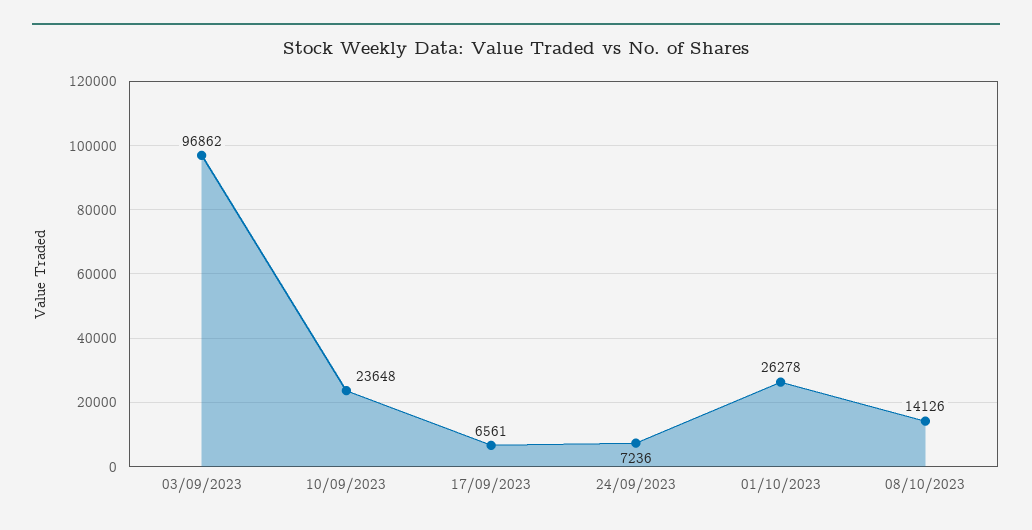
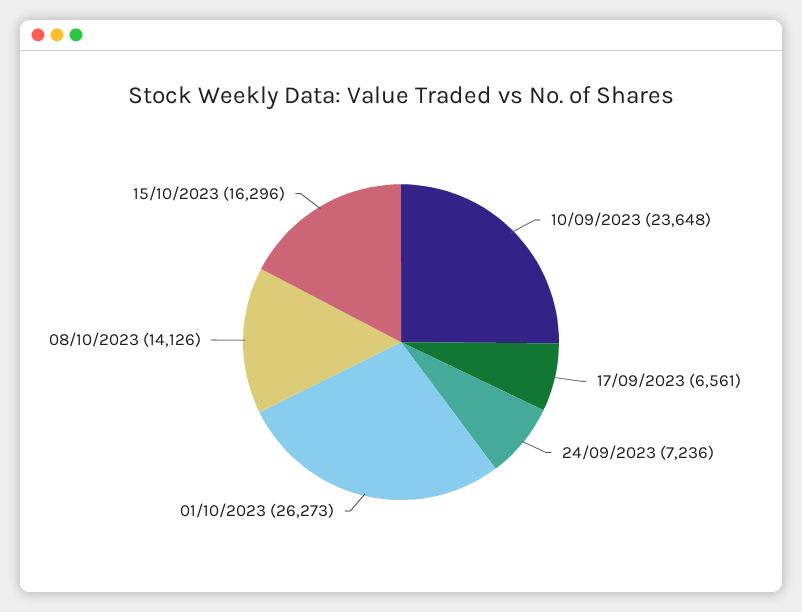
03/09/2023: 96862 -> none
01/10/2023: 26278 -> 26273
15/10/2023: none -> 16296

